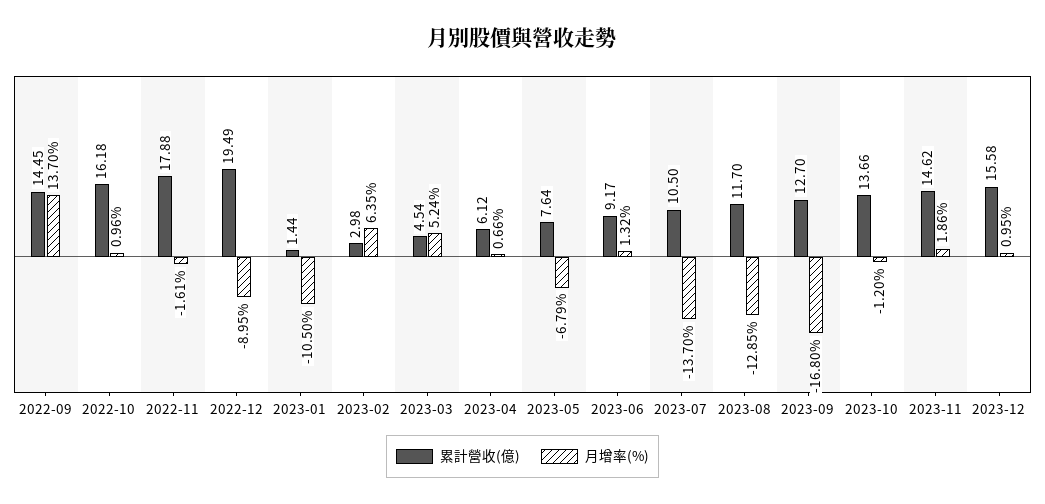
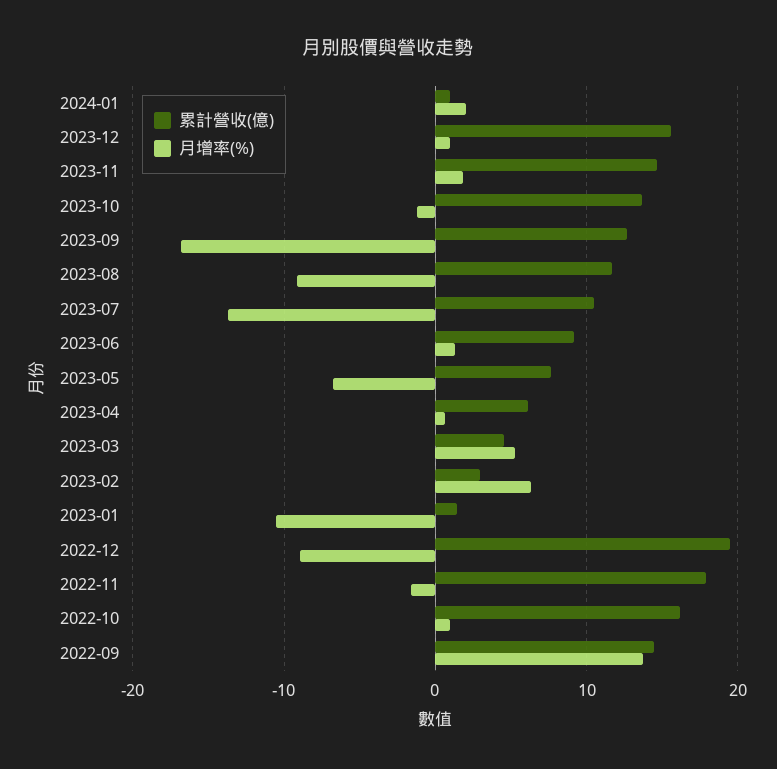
月增率(%), 2023-08: -12.85 -> -9
累計營收(億), 2024-01: none -> 1
月增率(%), 2024-01: none -> 2

